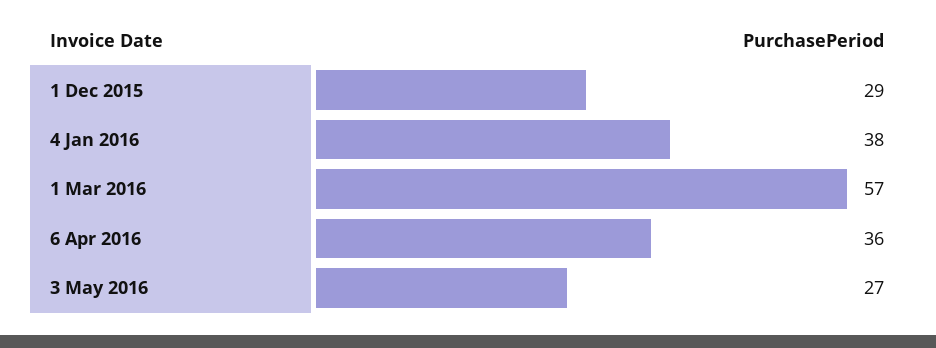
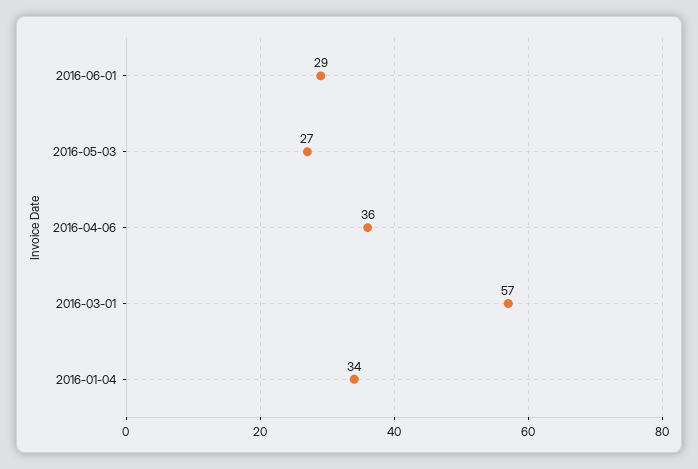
1 Dec 2015: 29 -> none
4 Jan 2016: 38 -> 34
2016-06-01: none -> 29

